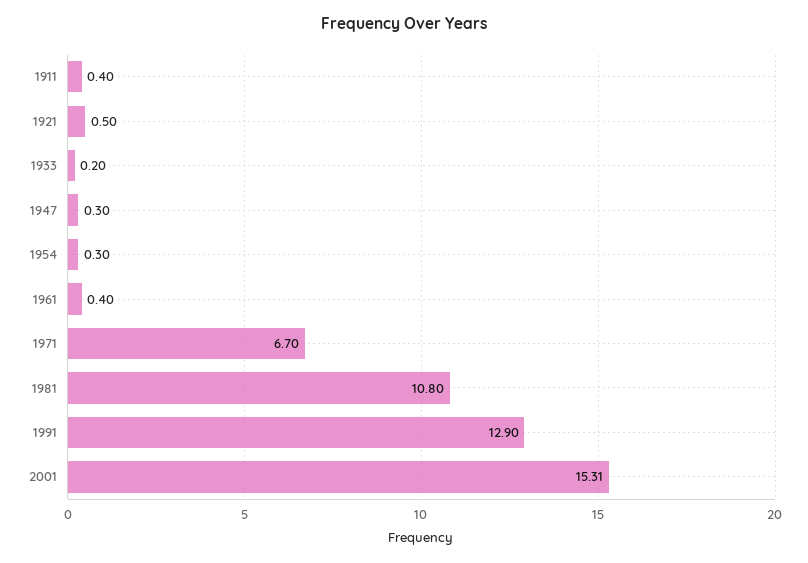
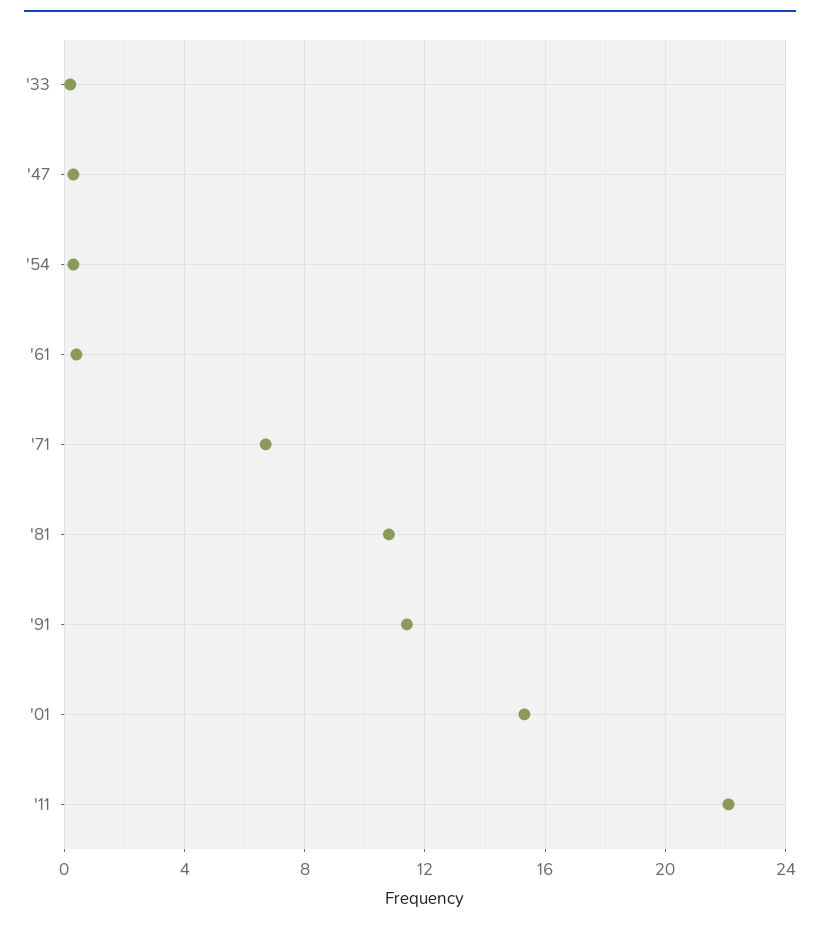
1911: 0.4 -> none
1921: 0.5 -> none
1991: 12.9 -> 11.5
'11: none -> 22

